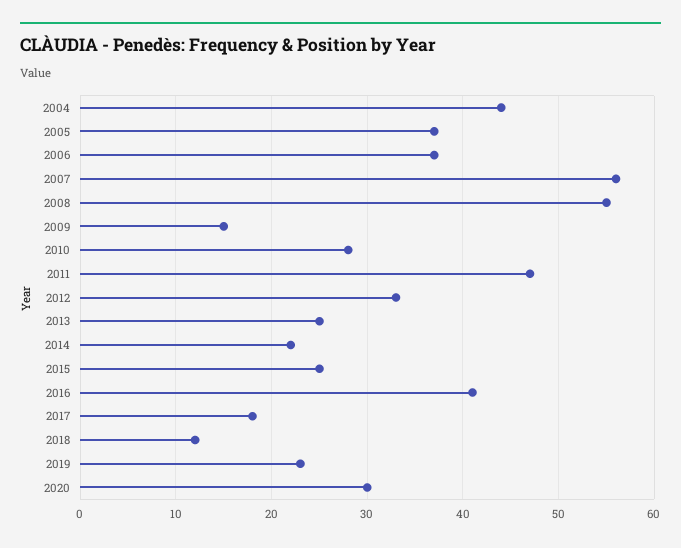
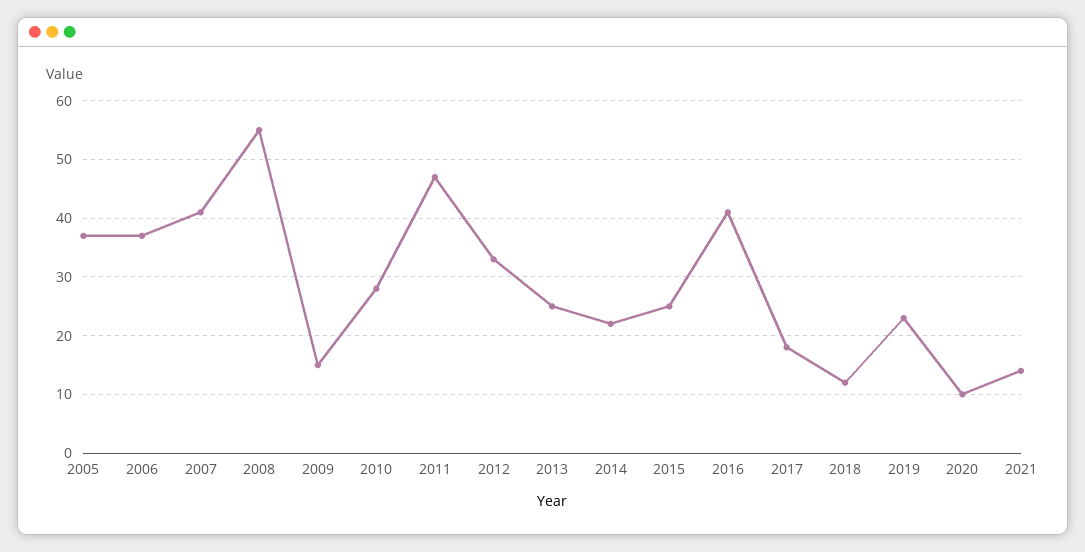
2004: 44 -> none
2007: 56 -> 40
2020: 30 -> 10
2021: none -> 15

